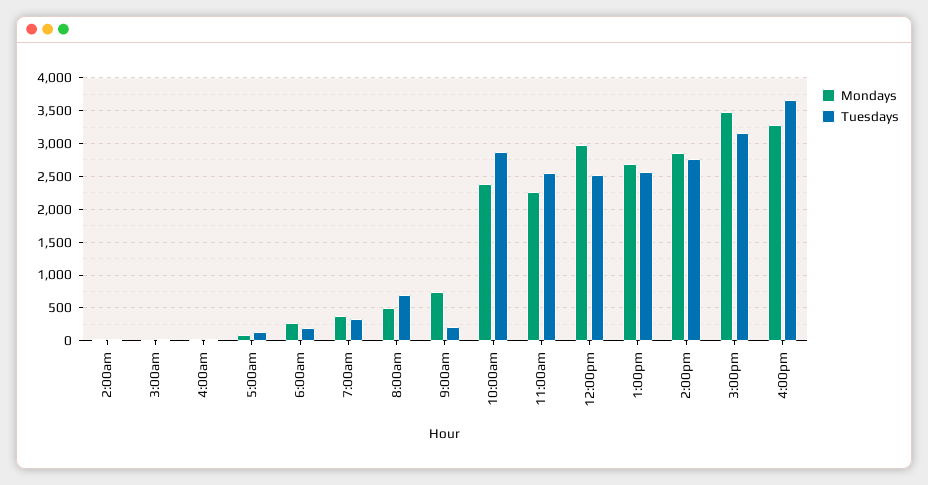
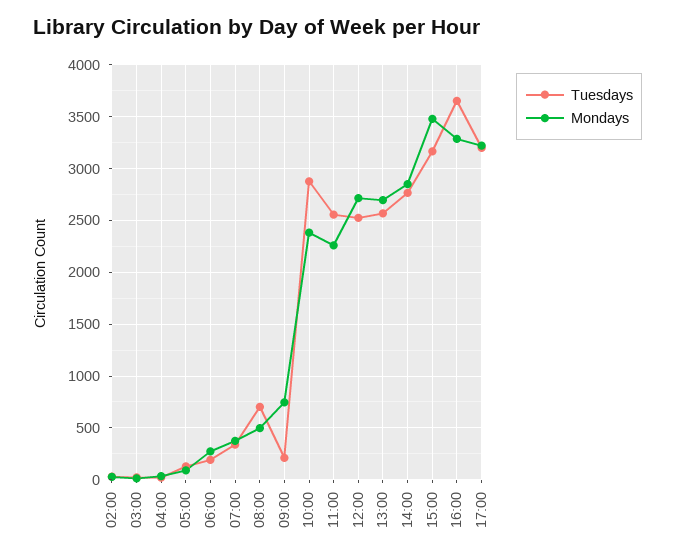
Mondays, 12:00pm: 3000 -> 2700
Tuesdays, 17:00: none -> 3200
Mondays, 17:00: none -> 3200

